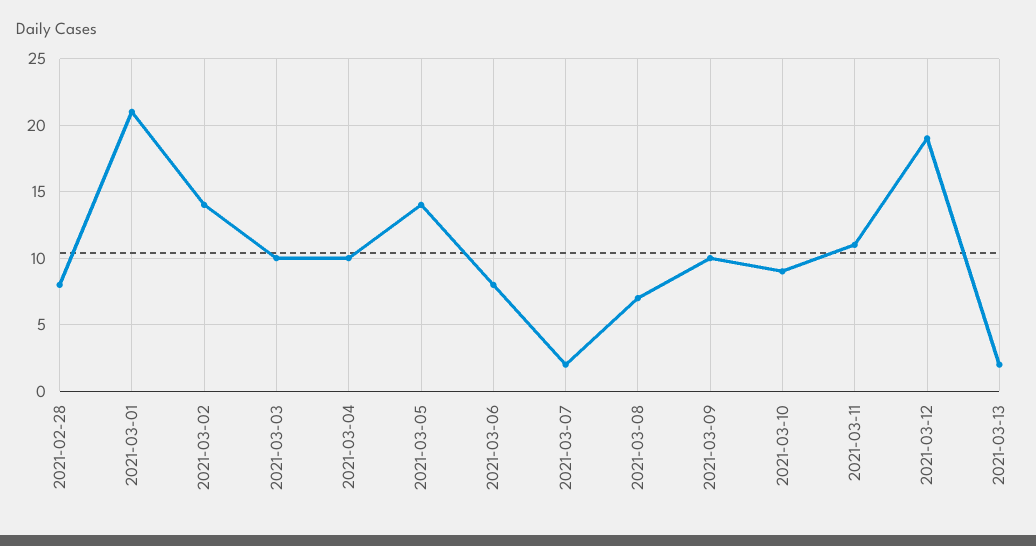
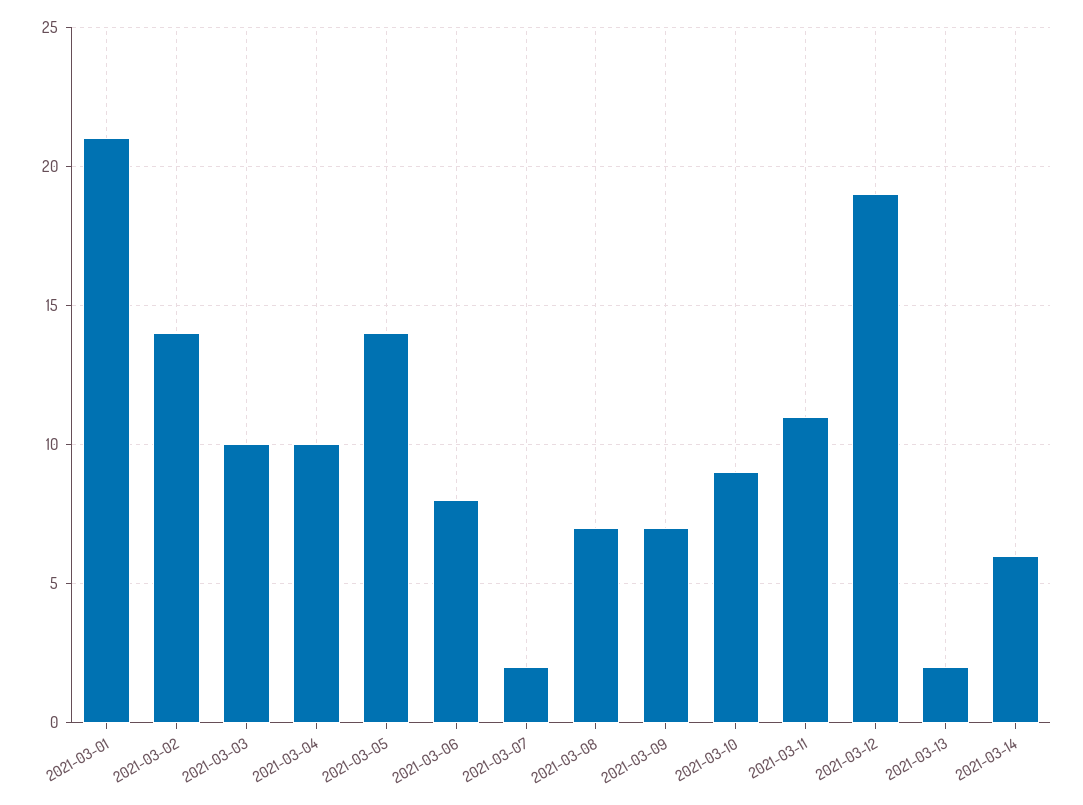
2021-02-28: 8 -> none
2021-03-09: 10 -> 7
2021-03-14: none -> 6

